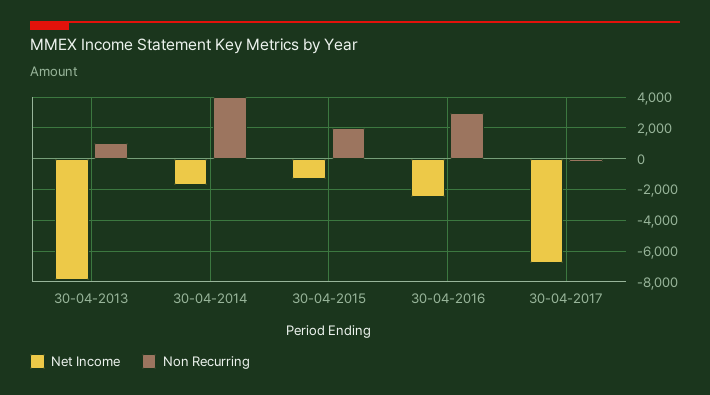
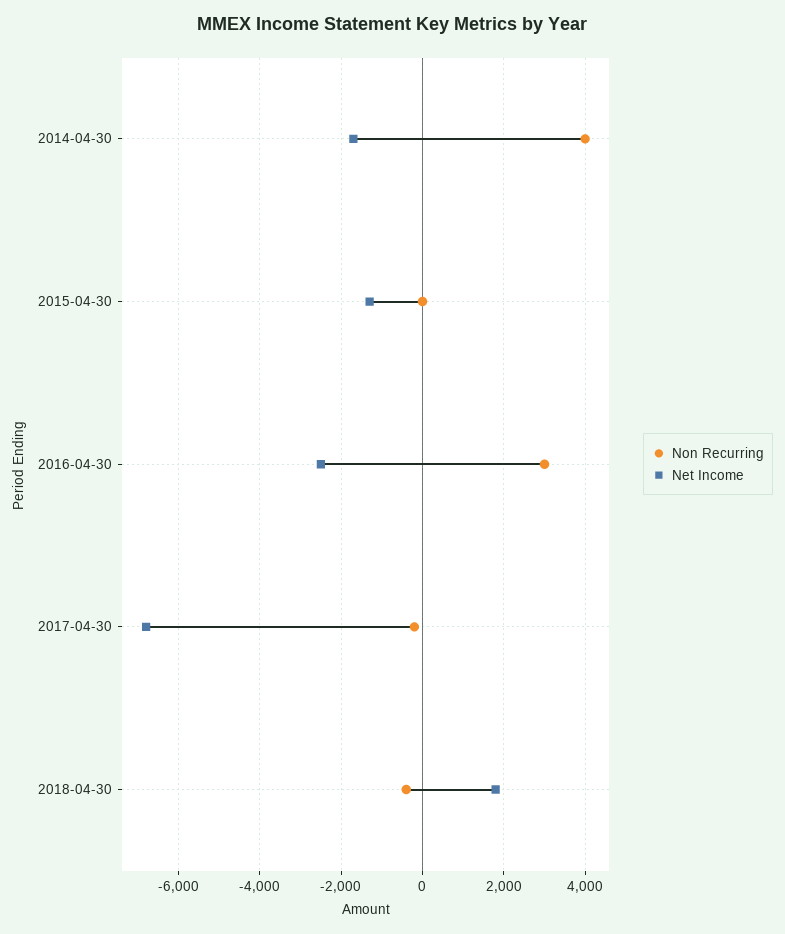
Net Income, 30-04-2013: -8000 -> none
Non Recurring, 30-04-2013: 1000 -> none
Non Recurring, 30-04-2015: 2000 -> 0
Non Recurring, 2018-04-30: none -> -400
Net Income, 2018-04-30: none -> 1800

